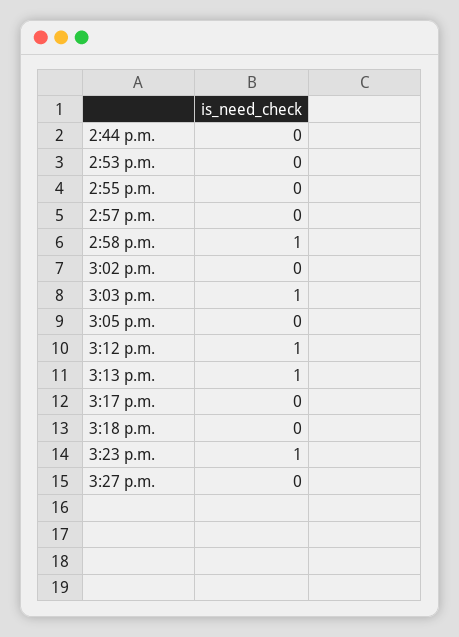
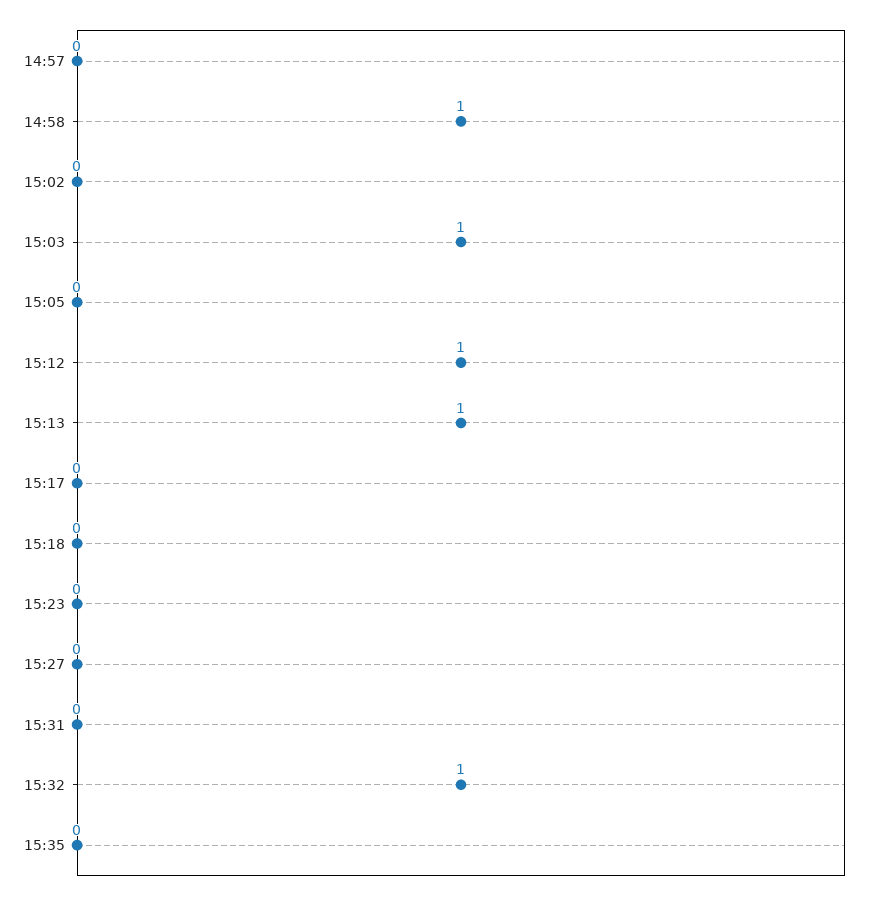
2:44 p.m.: 0 -> none
2:53 p.m.: 0 -> none
2:55 p.m.: 0 -> none
3:23 p.m.: 1 -> 0
15:31: none -> 0
15:32: none -> 1
15:35: none -> 0

